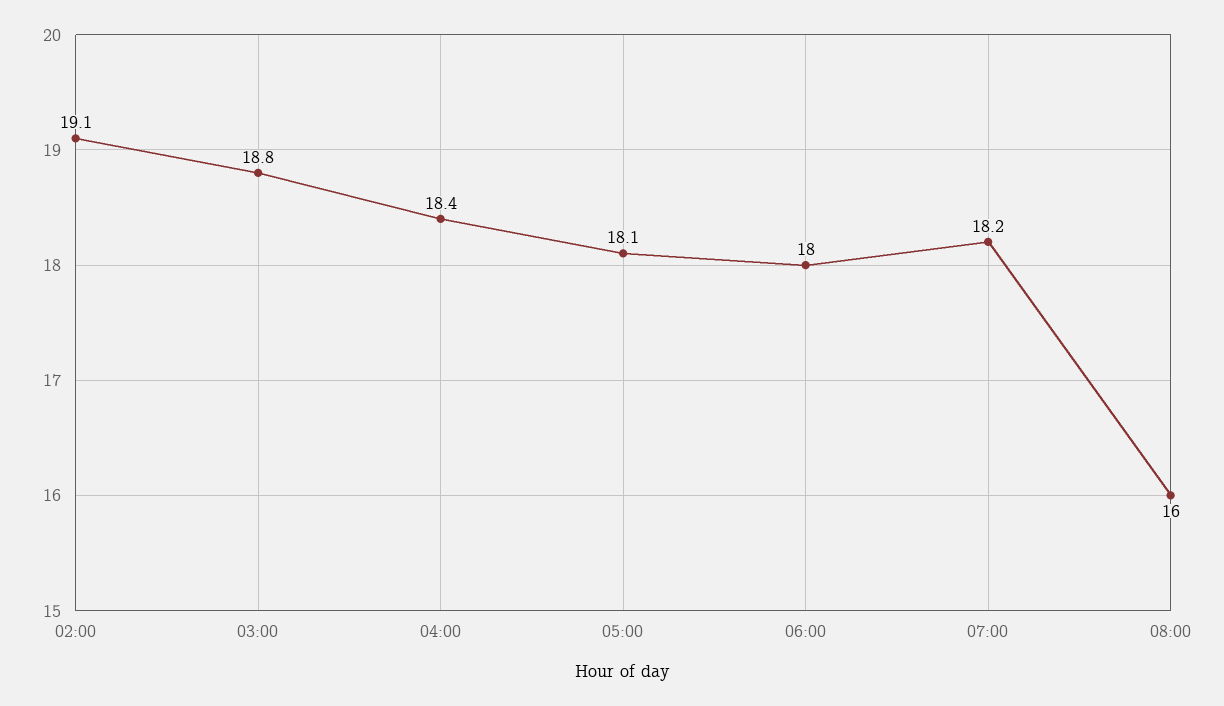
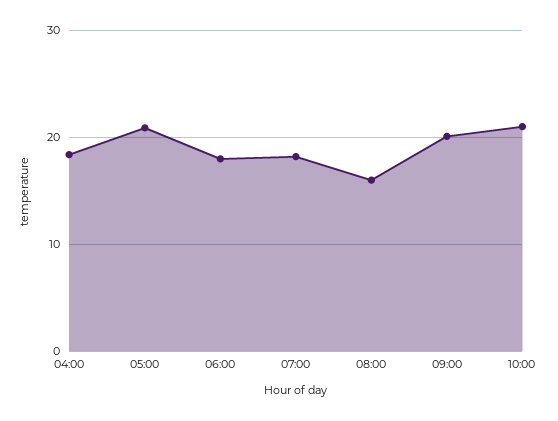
02:00: 19.1 -> none
03:00: 18.8 -> none
05:00: 18.1 -> 21
09:00: none -> 20
10:00: none -> 21

